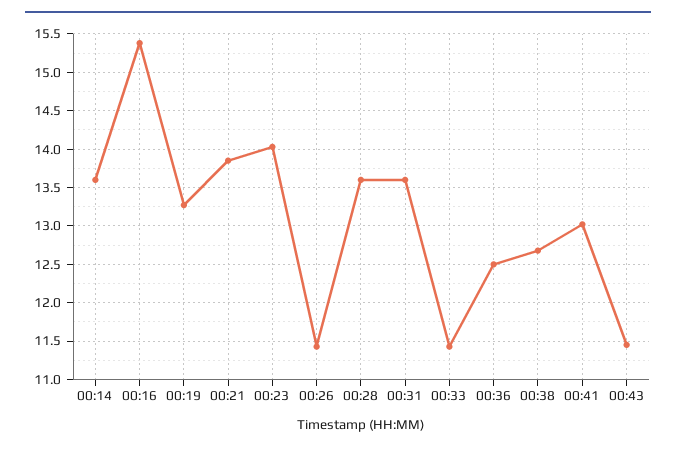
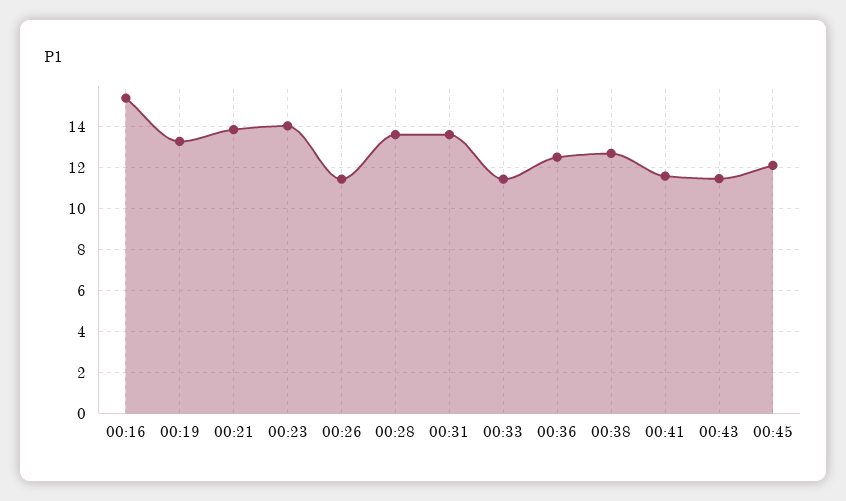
00:14: 13.6 -> none
00:41: 13 -> 11.5
00:45: none -> 12

